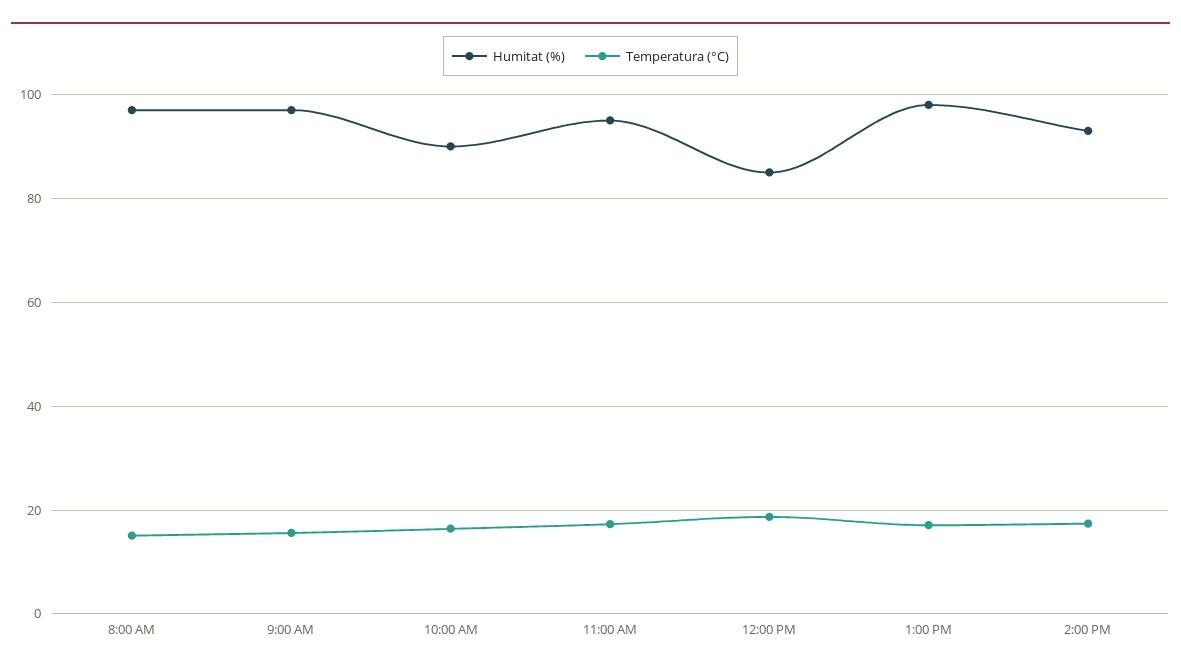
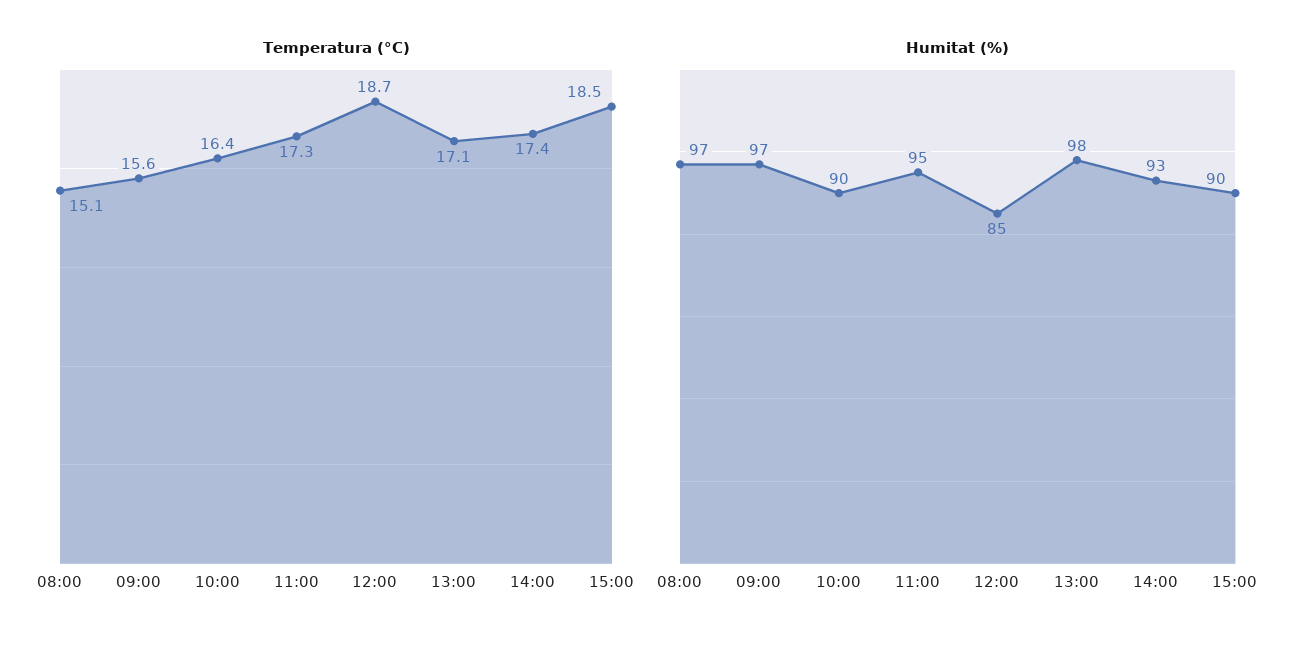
Temperatura (°C), 15:00: none -> 18.5
Humitat (%), 15:00: none -> 90

